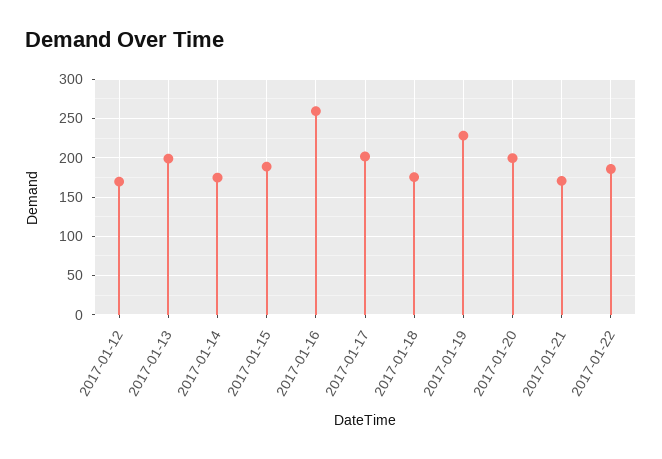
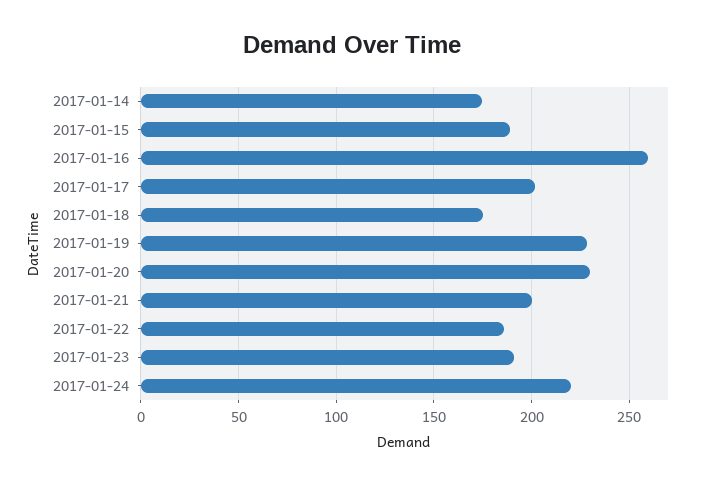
2017-01-12: 170 -> none
2017-01-13: 200 -> none
2017-01-20: 200 -> 230
2017-01-21: 170 -> 200
2017-01-23: none -> 190
2017-01-24: none -> 220

